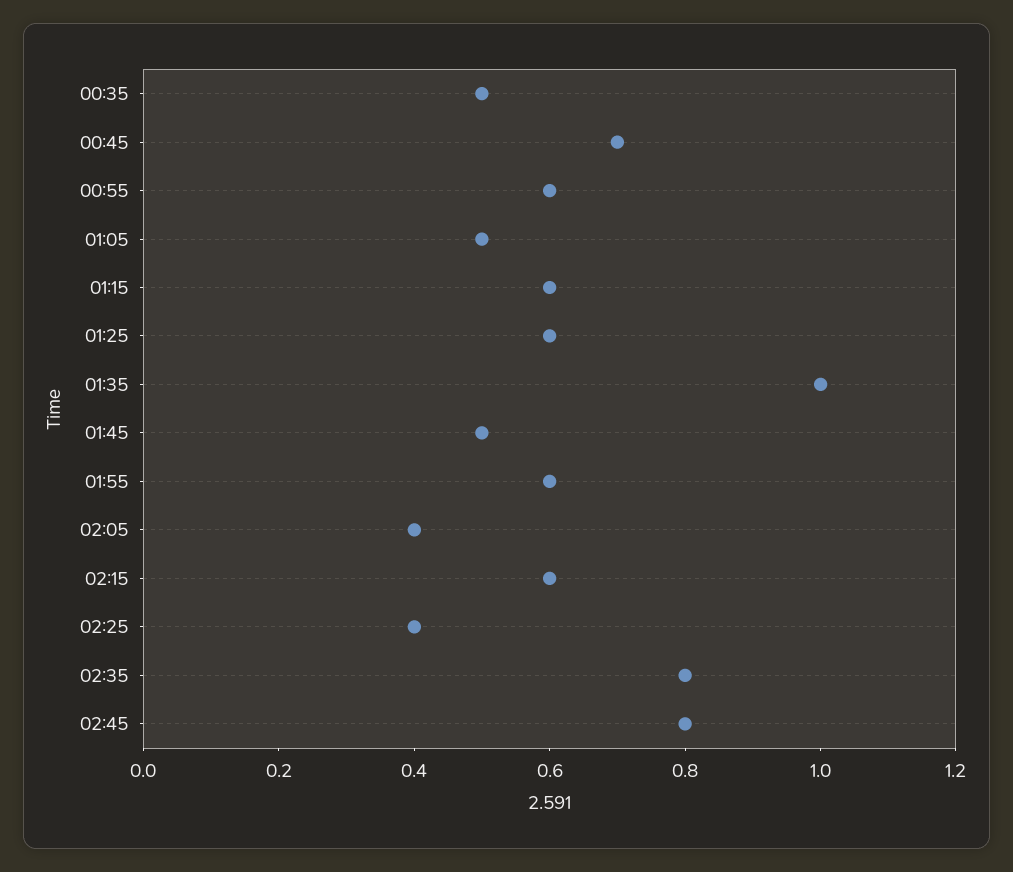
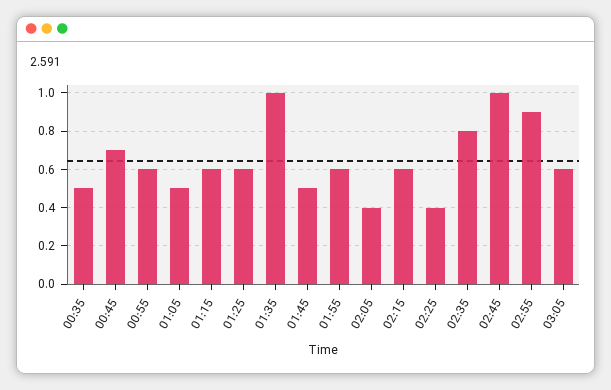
02:45: 0.8 -> 1
02:55: none -> 0.9
03:05: none -> 0.6

